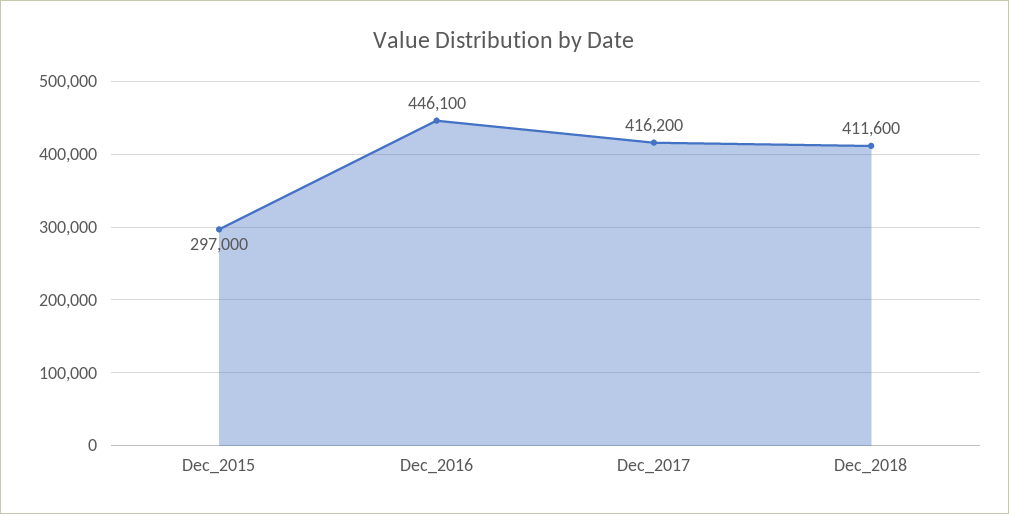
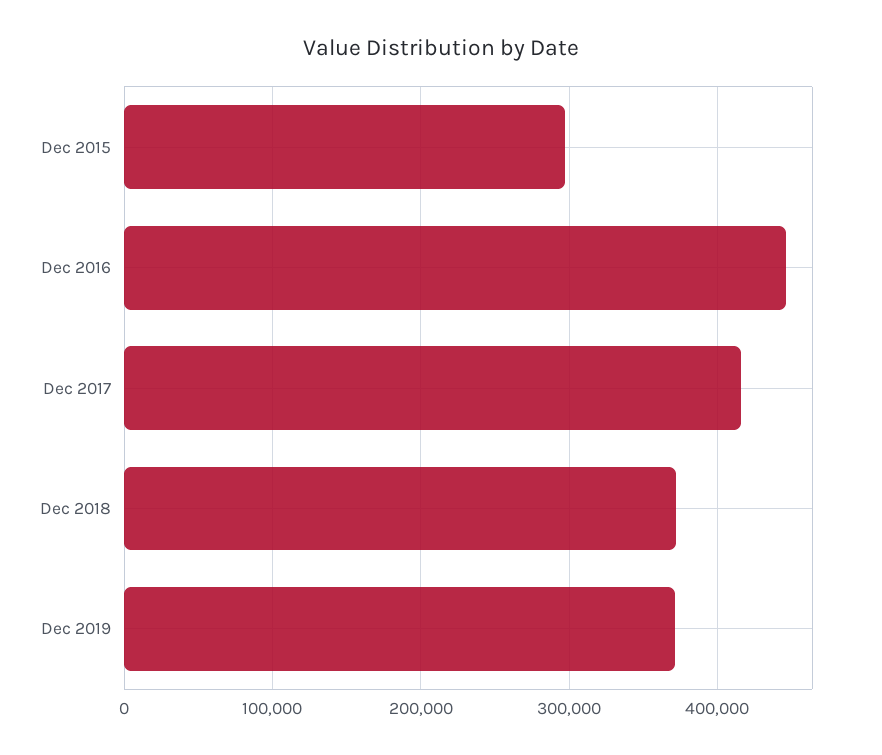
Dec_2018: 411600 -> 370000
Dec 2019: none -> 370000

